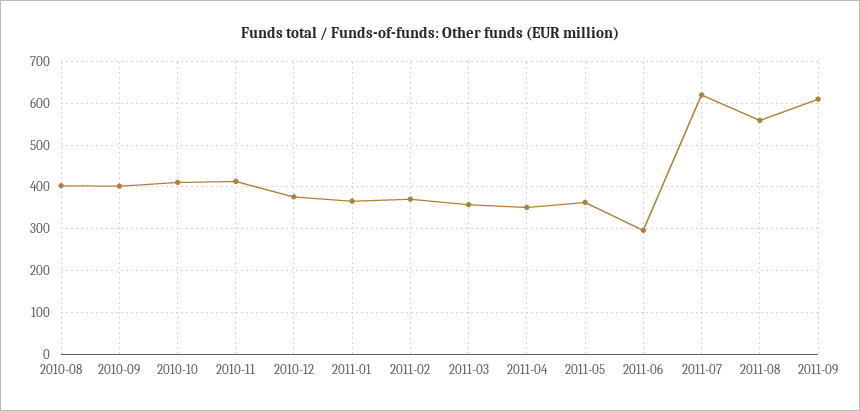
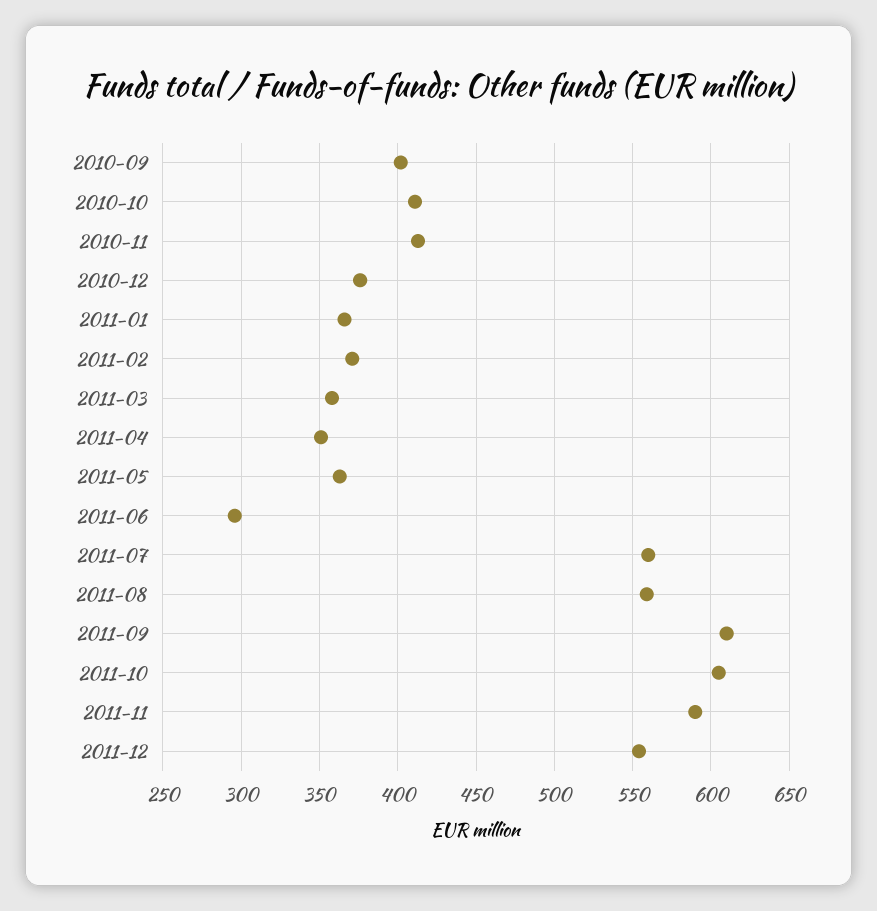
2010-08: 400 -> none
2011-07: 620 -> 560
2011-10: none -> 605
2011-11: none -> 590
2011-12: none -> 555

